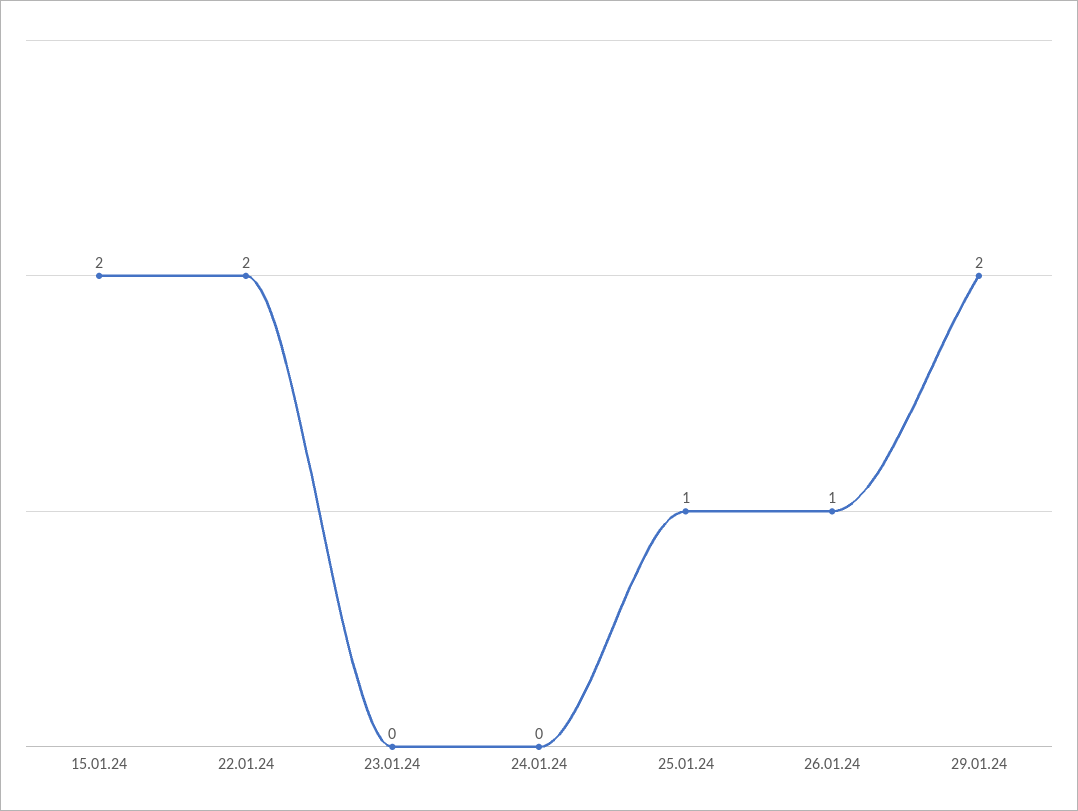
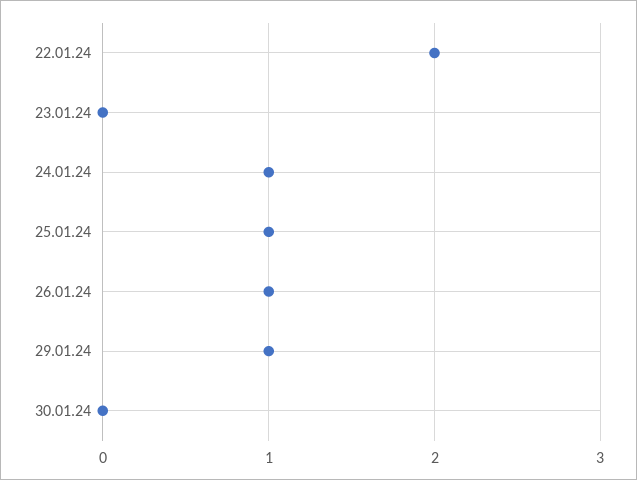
15.01.24: 2 -> none
24.01.24: 0 -> 1
29.01.24: 2 -> 1
30.01.24: none -> 0

